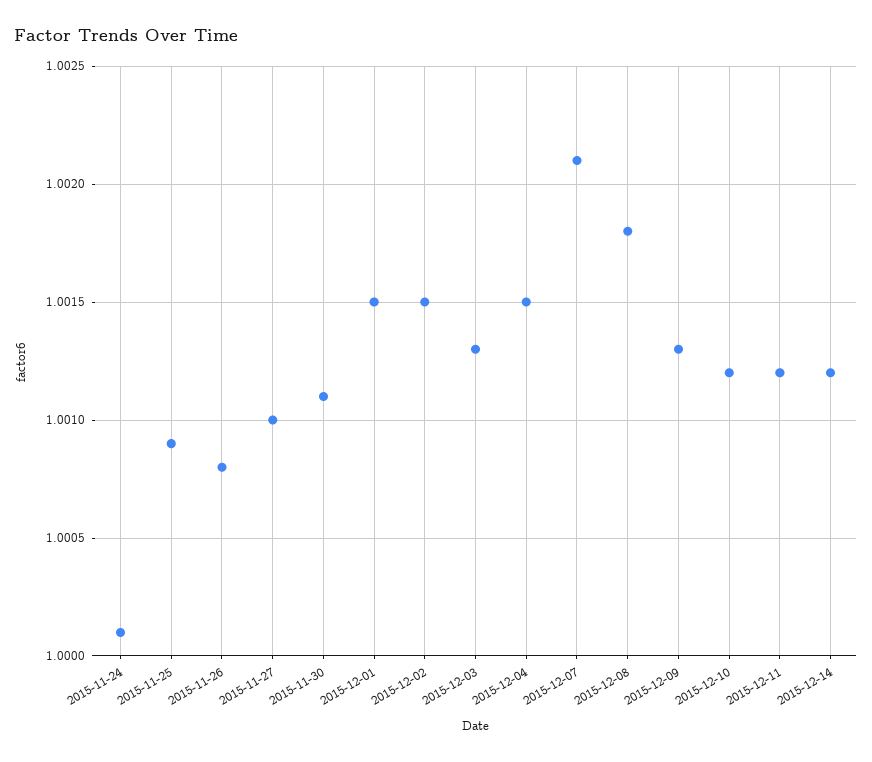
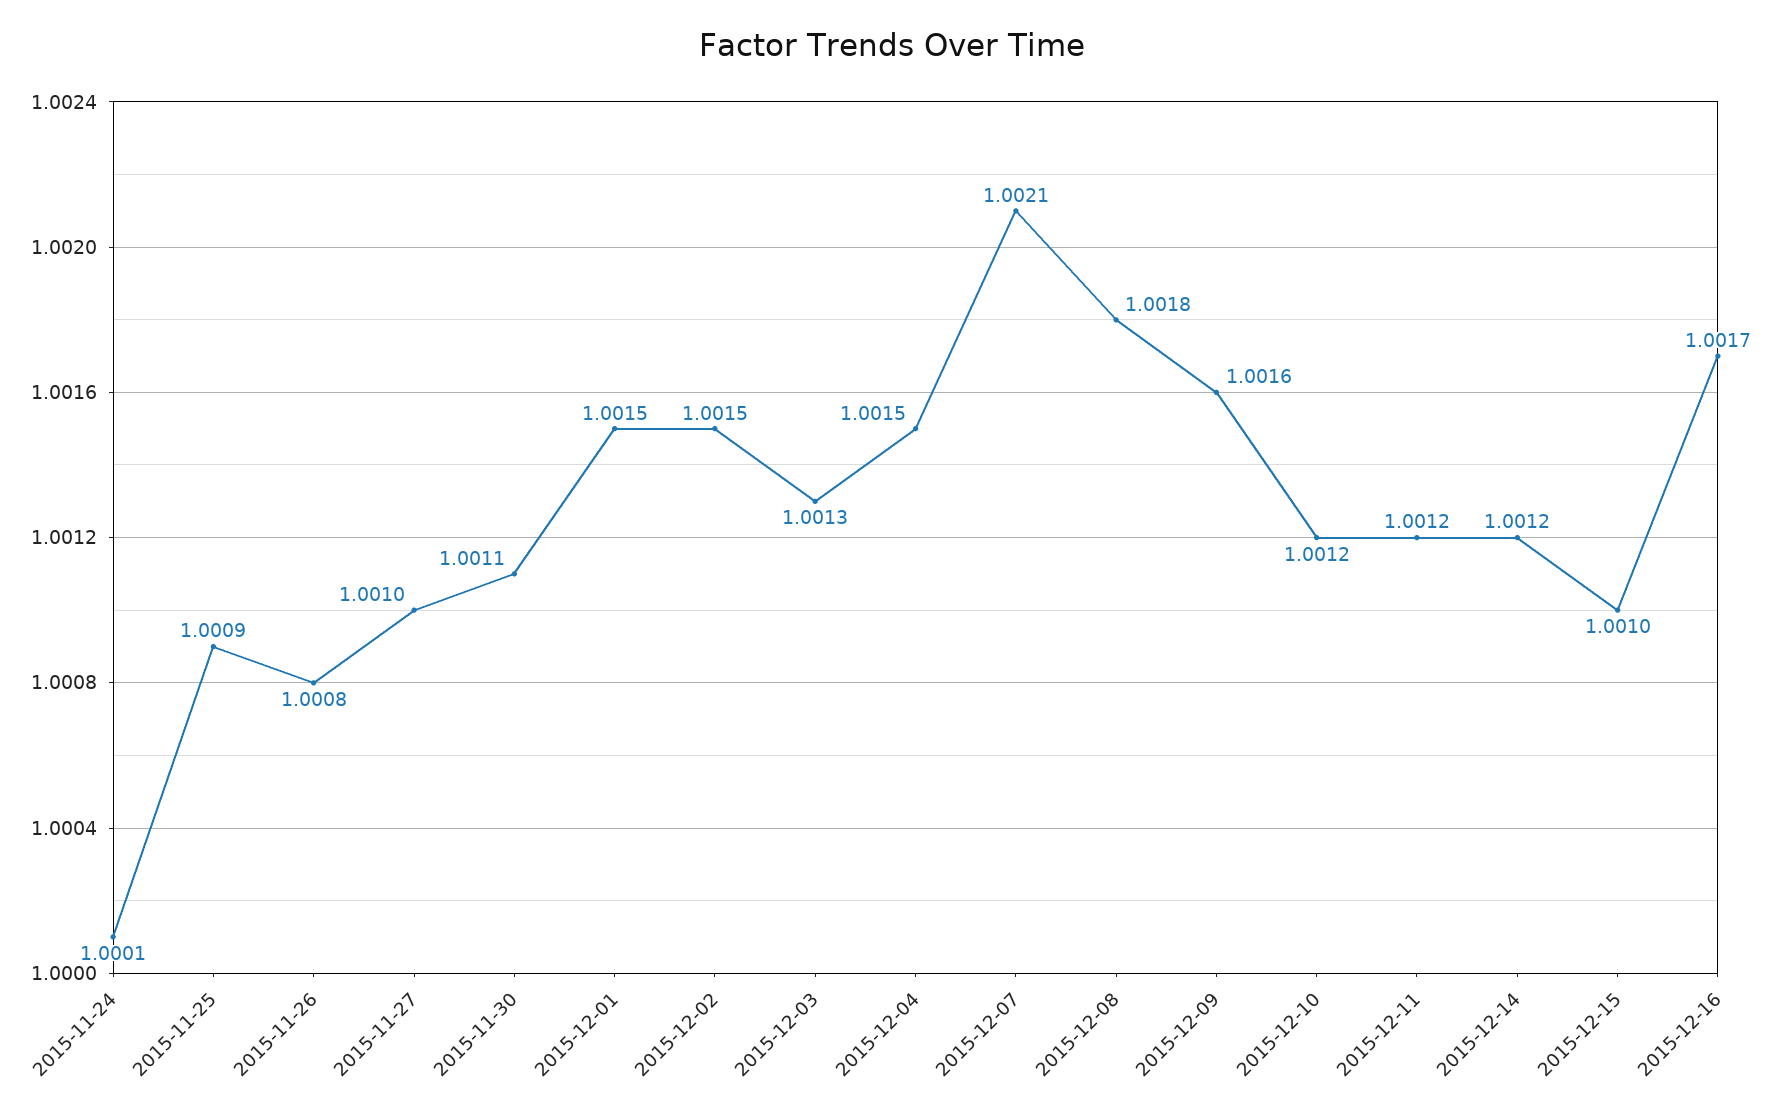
2015-12-09: 1.0013 -> 1.0016
2015-12-15: none -> 1.001
2015-12-16: none -> 1.0017

